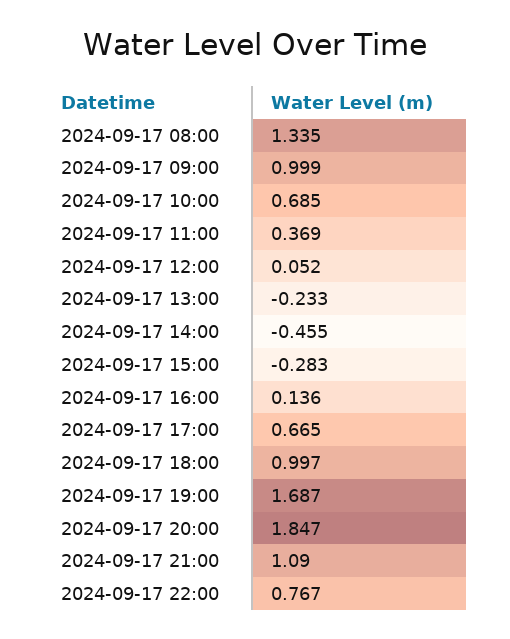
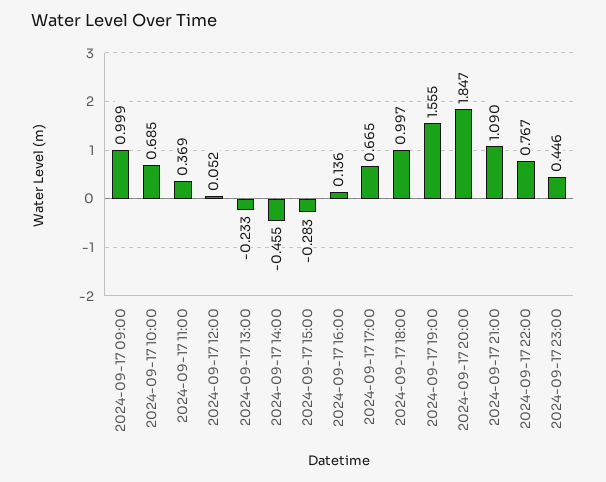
2024-09-17 08:00: 1.335 -> none
2024-09-17 19:00: 1.687 -> 1.555
2024-09-17 23:00: none -> 0.446

